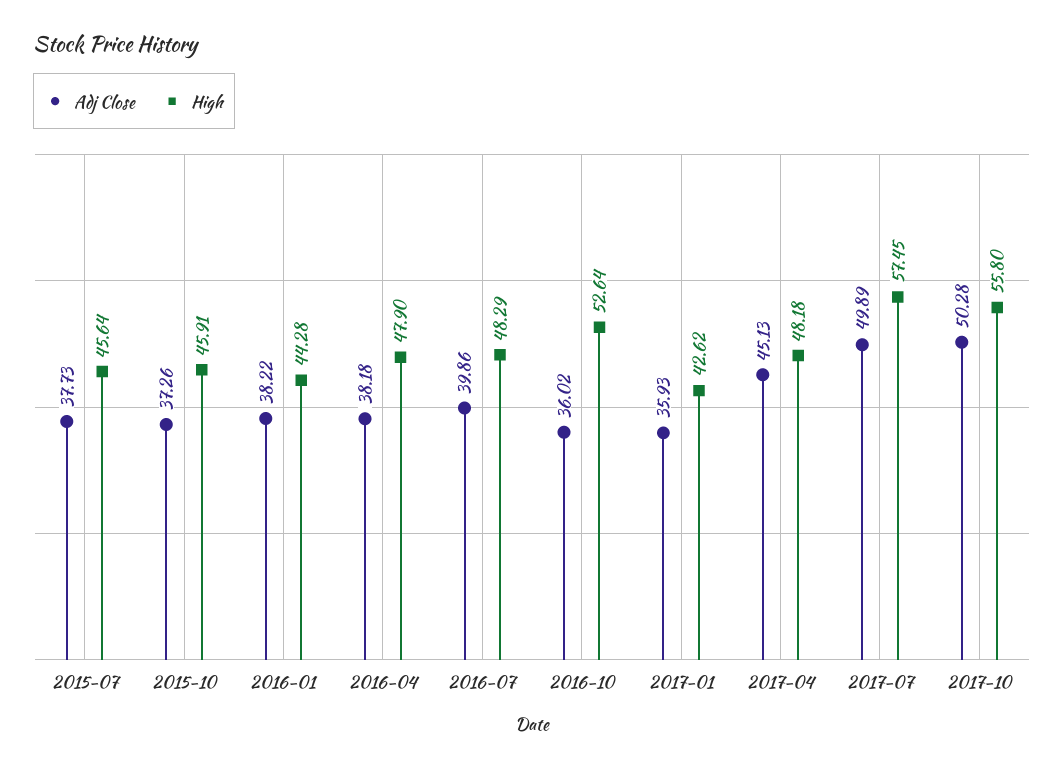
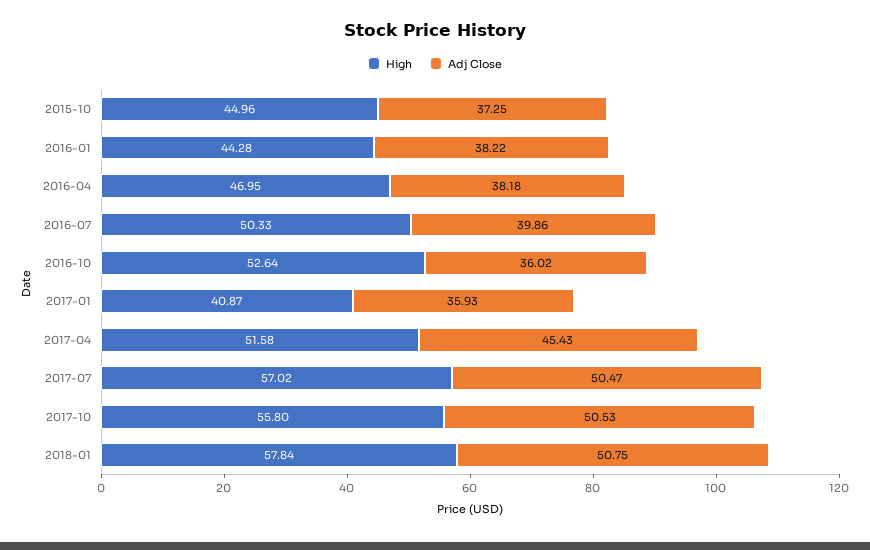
Adj Close, 2015-07: 37.73 -> none
High, 2015-07: 45.64 -> none
Adj Close, 2015-10: 37.26 -> 37.25
High, 2015-10: 45.91 -> 44.96
High, 2016-04: 47.9 -> 46.95
High, 2016-07: 48.29 -> 50.33
High, 2017-01: 42.62 -> 40.87
Adj Close, 2017-04: 45.13 -> 45.43
High, 2017-04: 48.18 -> 51.58
Adj Close, 2017-07: 49.89 -> 50.47
High, 2017-07: 57.45 -> 57.02
Adj Close, 2017-10: 50.28 -> 50.53
High, 2018-01: none -> 57.84
Adj Close, 2018-01: none -> 50.75

